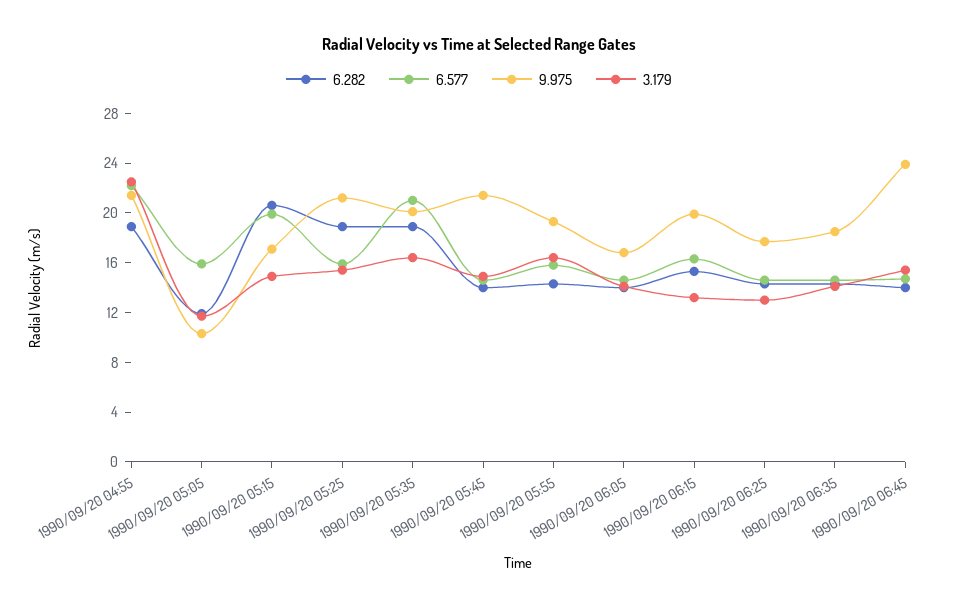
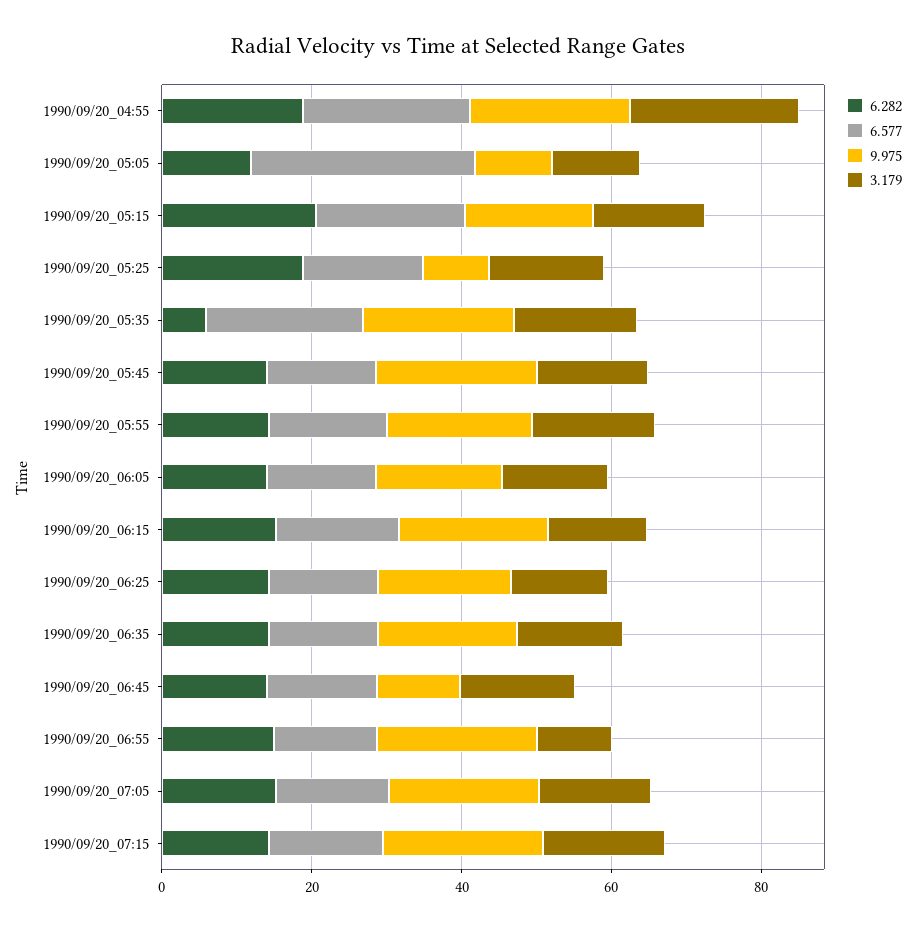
6.577, 1990/09/20 05:05: 16 -> 30
9.975, 1990/09/20 05:25: 21 -> 10
6.282, 1990/09/20 05:35: 19 -> 5
9.975, 1990/09/20 06:45: 24 -> 10
6.282, 1990/09/20_06:55: none -> 15
6.577, 1990/09/20_06:55: none -> 15
9.975, 1990/09/20_06:55: none -> 20
3.179, 1990/09/20_06:55: none -> 10
6.282, 1990/09/20_07:05: none -> 15
6.577, 1990/09/20_07:05: none -> 15
9.975, 1990/09/20_07:05: none -> 20
3.179, 1990/09/20_07:05: none -> 15
6.282, 1990/09/20_07:15: none -> 15
6.577, 1990/09/20_07:15: none -> 15
9.975, 1990/09/20_07:15: none -> 20
3.179, 1990/09/20_07:15: none -> 15

